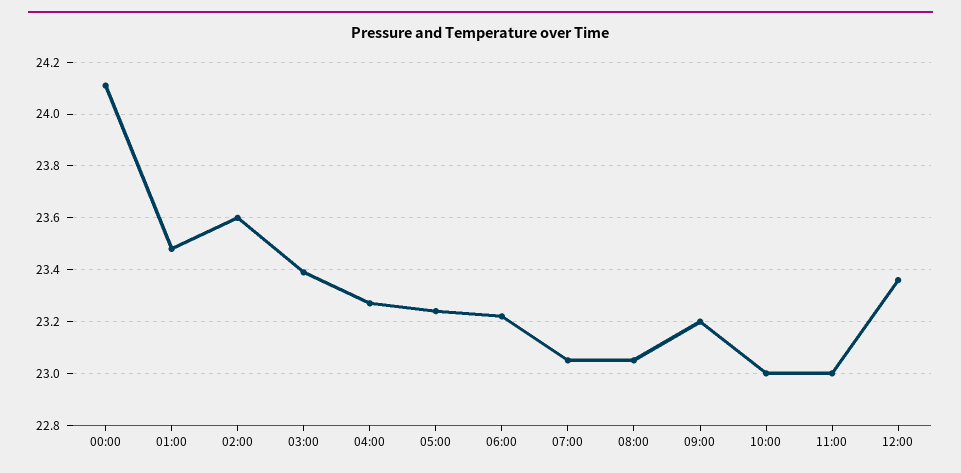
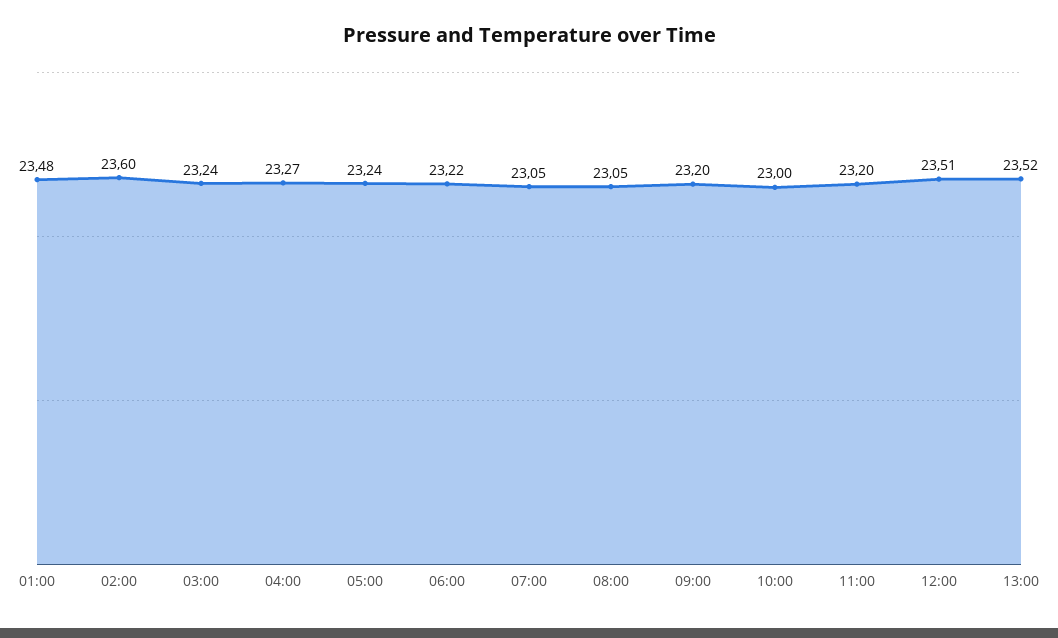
00:00: 24.1 -> none
03:00: 23.4 -> 23.24
11:00: 23 -> 23.2
12:00: 23.35 -> 23.51
13:00: none -> 23.52

